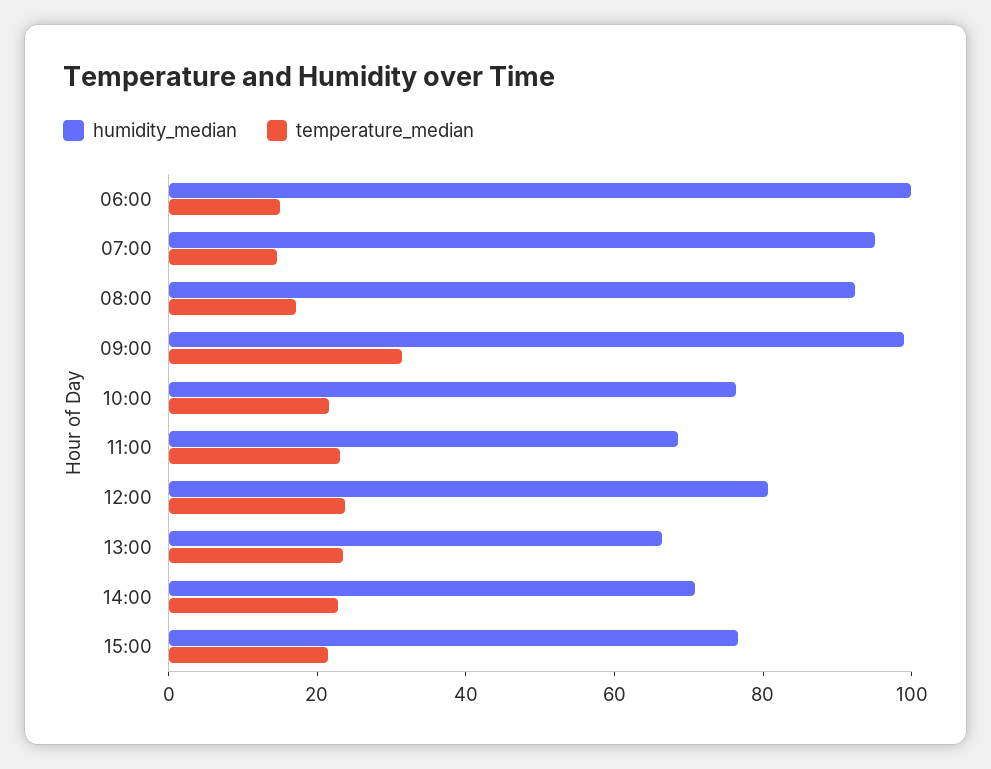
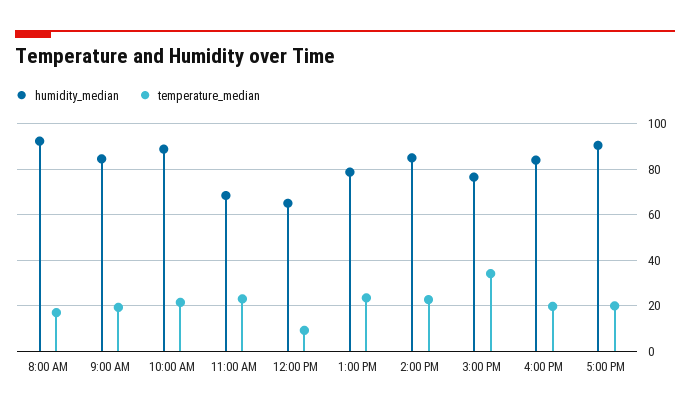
humidity_median, 06:00: 100 -> none
temperature_median, 06:00: 15 -> none
humidity_median, 07:00: 95 -> none
temperature_median, 07:00: 15 -> none
humidity_median, 09:00: 100 -> 85
temperature_median, 09:00: 30 -> 20
humidity_median, 10:00: 75 -> 90
humidity_median, 12:00: 80 -> 65
temperature_median, 12:00: 25 -> 10
humidity_median, 13:00: 65 -> 80
humidity_median, 14:00: 70 -> 85
temperature_median, 15:00: 20 -> 35
humidity_median, 4:00 PM: none -> 85
temperature_median, 4:00 PM: none -> 20
humidity_median, 5:00 PM: none -> 90
temperature_median, 5:00 PM: none -> 20

